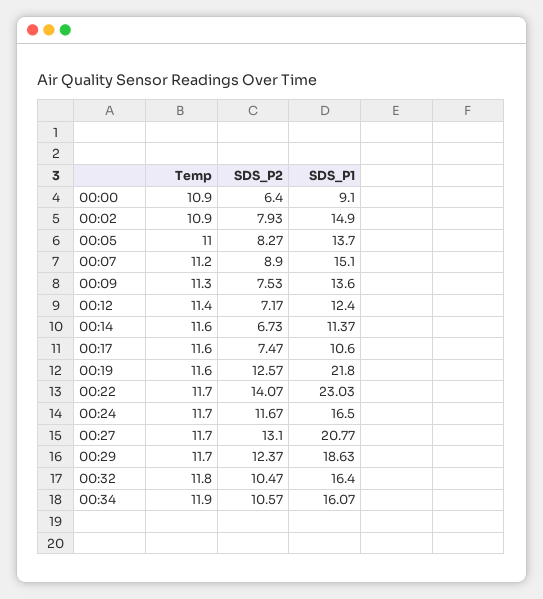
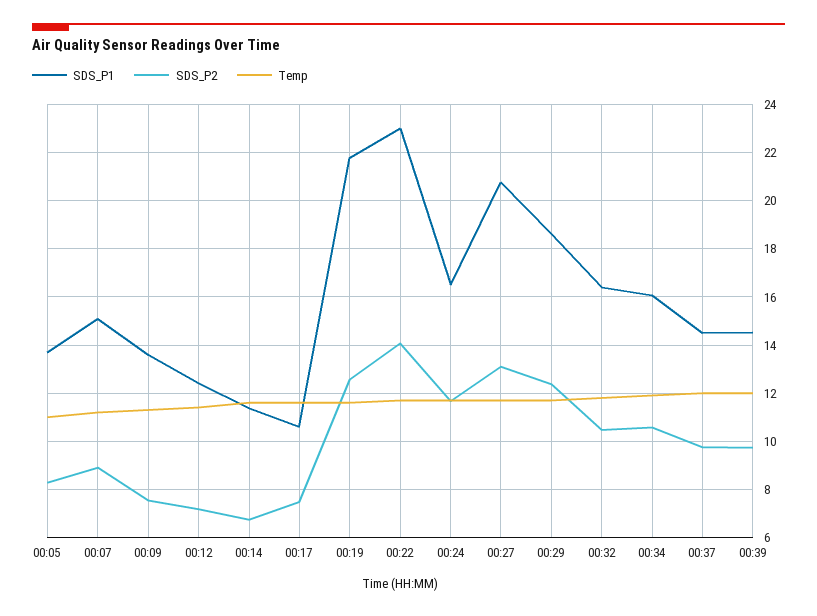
Temp, 00:00: 10.9 -> none
SDS_P2, 00:00: 6.4 -> none
SDS_P1, 00:00: 9.1 -> none
Temp, 00:02: 10.9 -> none
SDS_P2, 00:02: 7.93 -> none
SDS_P1, 00:02: 14.9 -> none
SDS_P1, 00:37: none -> 14.5
SDS_P2, 00:37: none -> 9.75
Temp, 00:37: none -> 12
SDS_P1, 00:39: none -> 14.5
SDS_P2, 00:39: none -> 9.75
Temp, 00:39: none -> 12

